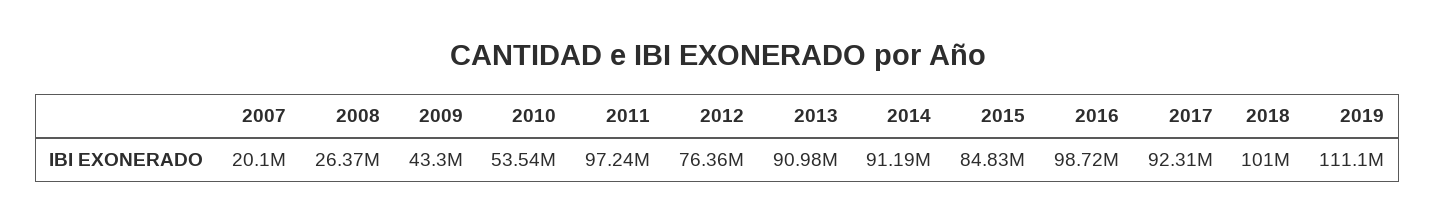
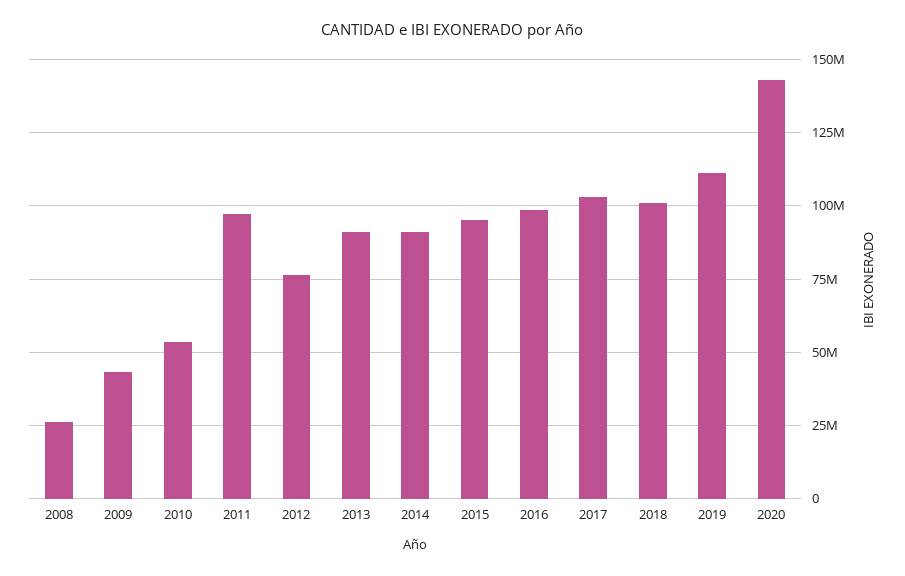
2007: 20100000 -> none
2015: 84830000 -> 95000000
2017: 92310000 -> 102500000
2020: none -> 142500000

